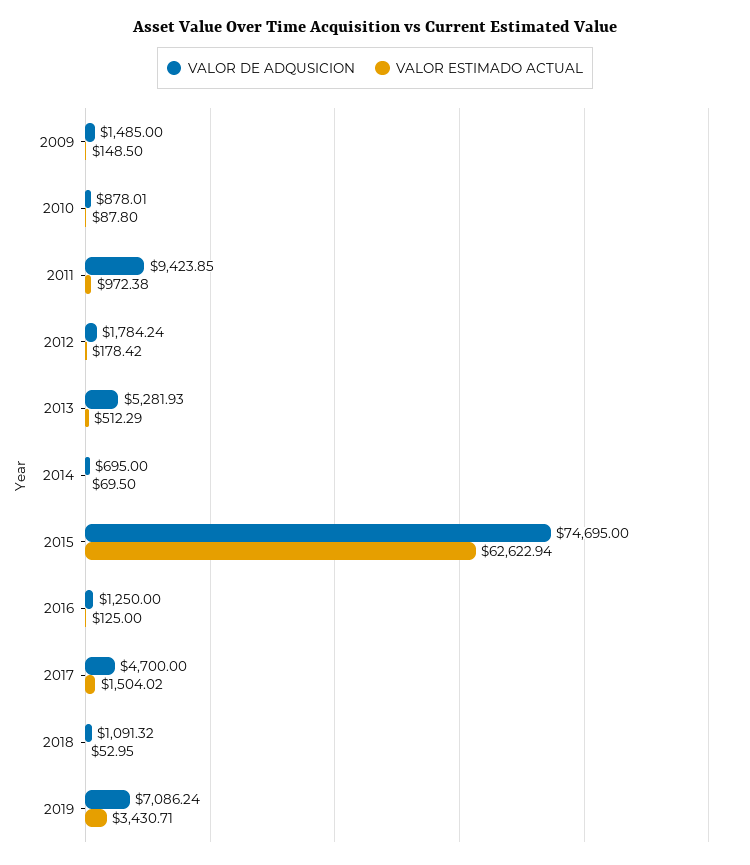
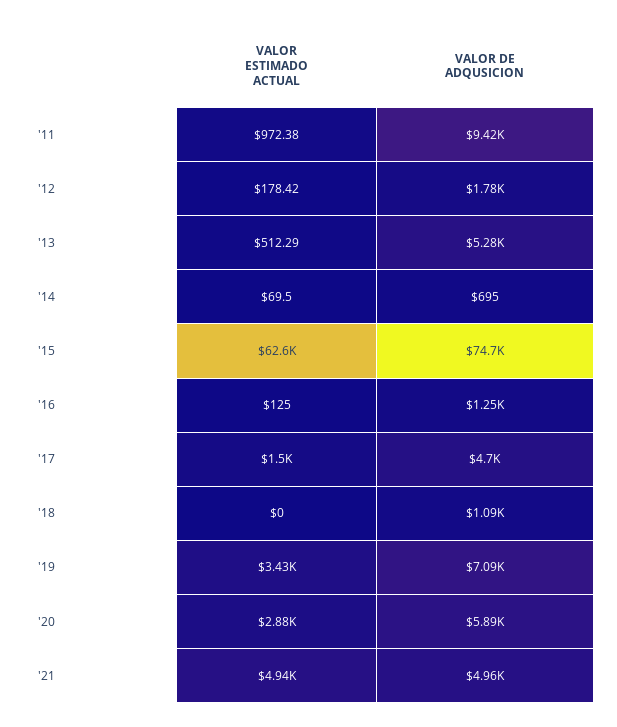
VALOR DE ADQUSICION, 2009: 1485 -> none
VALOR ESTIMADO ACTUAL, 2009: 148.5 -> none
VALOR DE ADQUSICION, 2010: 878.01 -> none
VALOR ESTIMADO ACTUAL, 2010: 87.8 -> none
VALOR ESTIMADO ACTUAL, 2018: 52.95 -> 0
VALOR ESTIMADO ACTUAL, '20: none -> 2880
VALOR DE ADQUSICION, '20: none -> 5890
VALOR ESTIMADO ACTUAL, '21: none -> 4940
VALOR DE ADQUSICION, '21: none -> 4960

